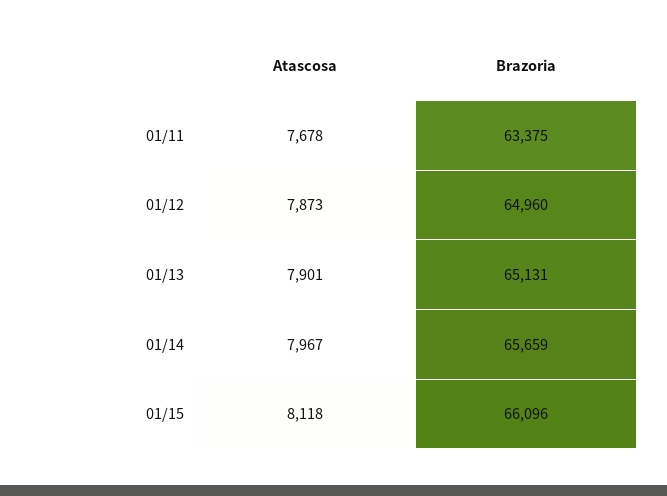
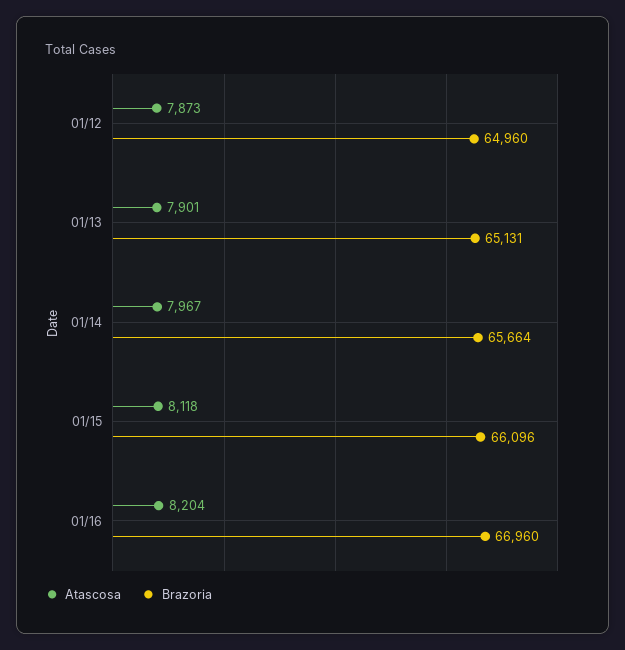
Atascosa, 01/11: 7678 -> none
Brazoria, 01/11: 63375 -> none
Brazoria, 01/14: 65659 -> 65664
Atascosa, 01/16: none -> 8204
Brazoria, 01/16: none -> 66960

